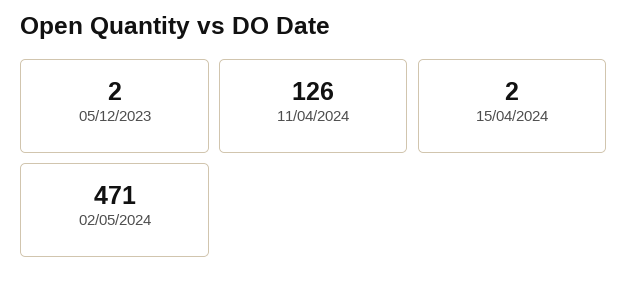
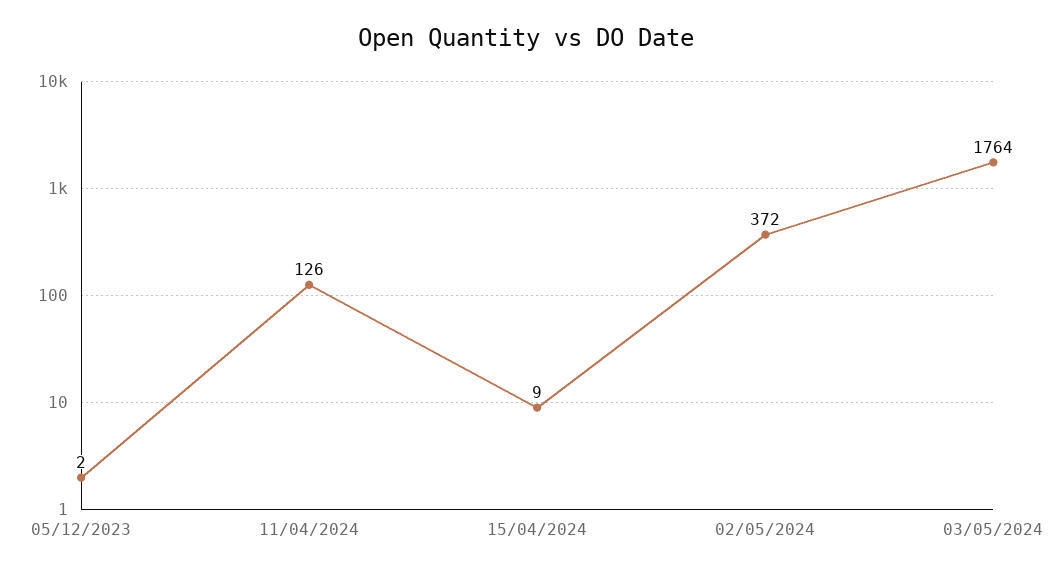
15/04/2024: 2 -> 9
02/05/2024: 471 -> 372
03/05/2024: none -> 1764

